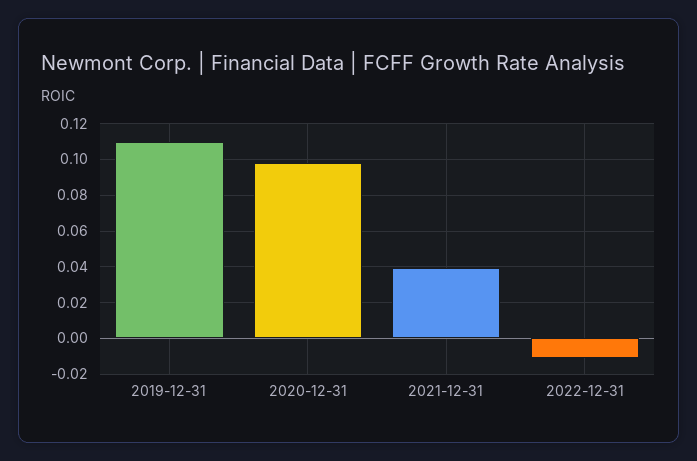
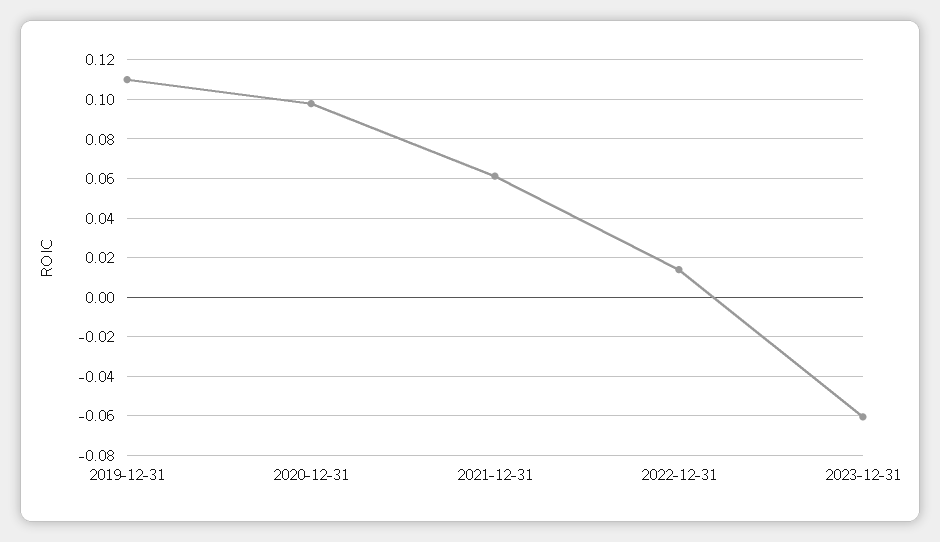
2021-12-31: 0.04 -> 0.06
2022-12-31: -0.01 -> 0.015
2023-12-31: none -> -0.06

